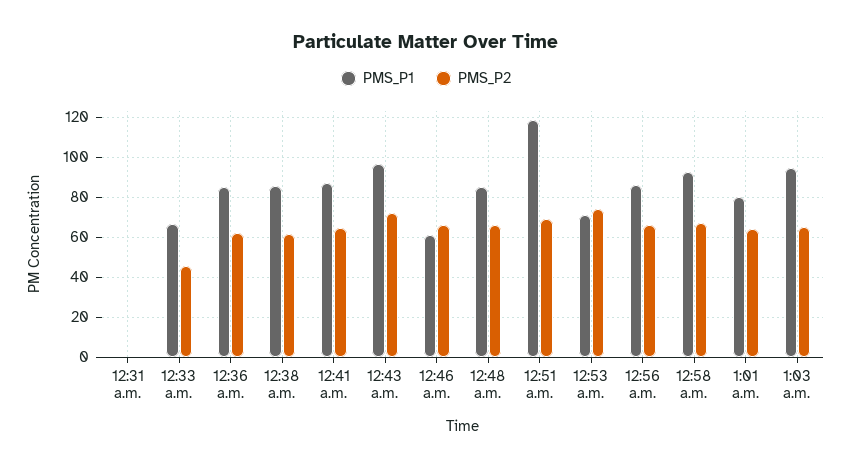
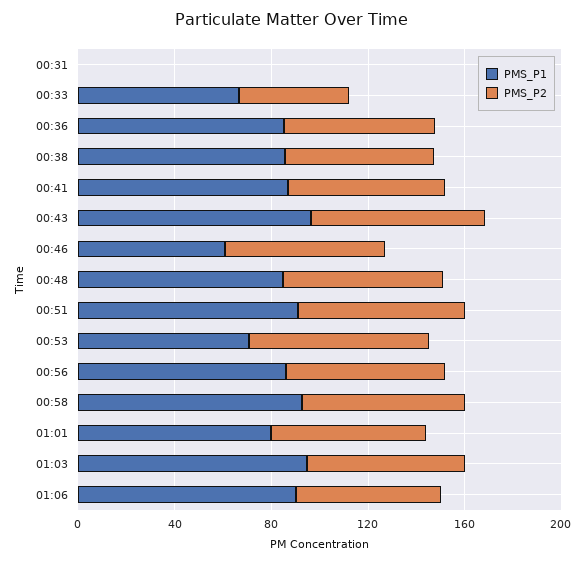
PMS_P1, 12:51 a.m.: 120 -> 90
PMS_P1, 01:06: none -> 90
PMS_P2, 01:06: none -> 60

